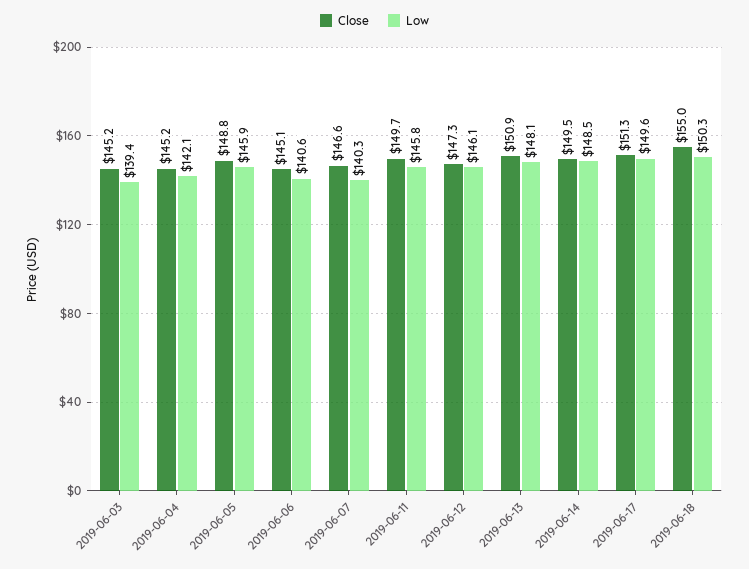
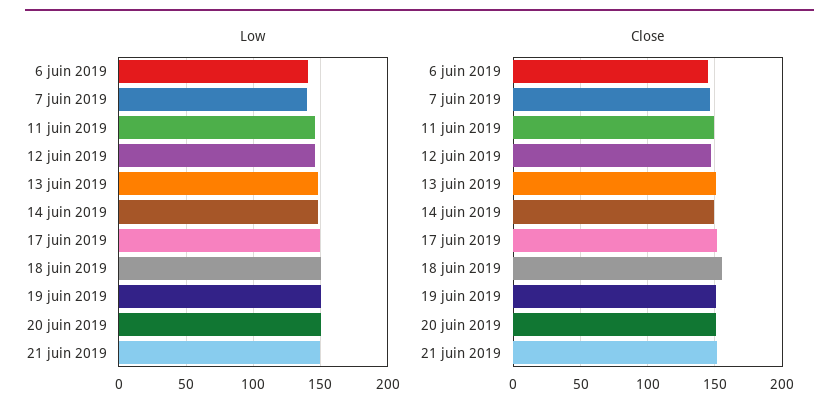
Close, 2019-06-03: 145.2 -> none
Low, 2019-06-03: 139.4 -> none
Close, 2019-06-04: 145.2 -> none
Low, 2019-06-04: 142.1 -> none
Close, 2019-06-05: 148.8 -> none
Low, 2019-06-05: 145.9 -> none
Low, 19 juin 2019: none -> 150
Low, 20 juin 2019: none -> 150
Low, 21 juin 2019: none -> 150
Close, 19 juin 2019: none -> 150
Close, 20 juin 2019: none -> 150
Close, 21 juin 2019: none -> 150

